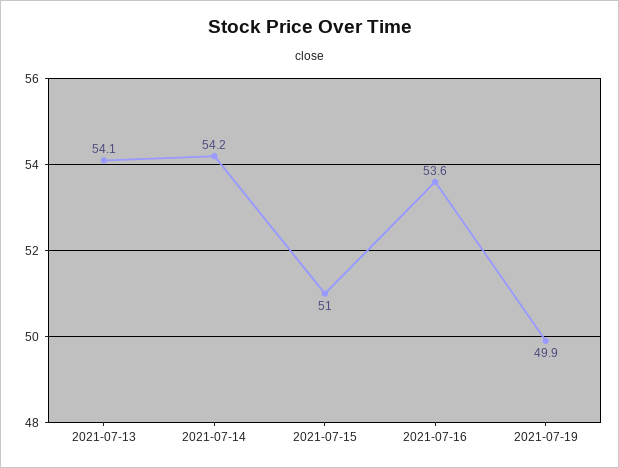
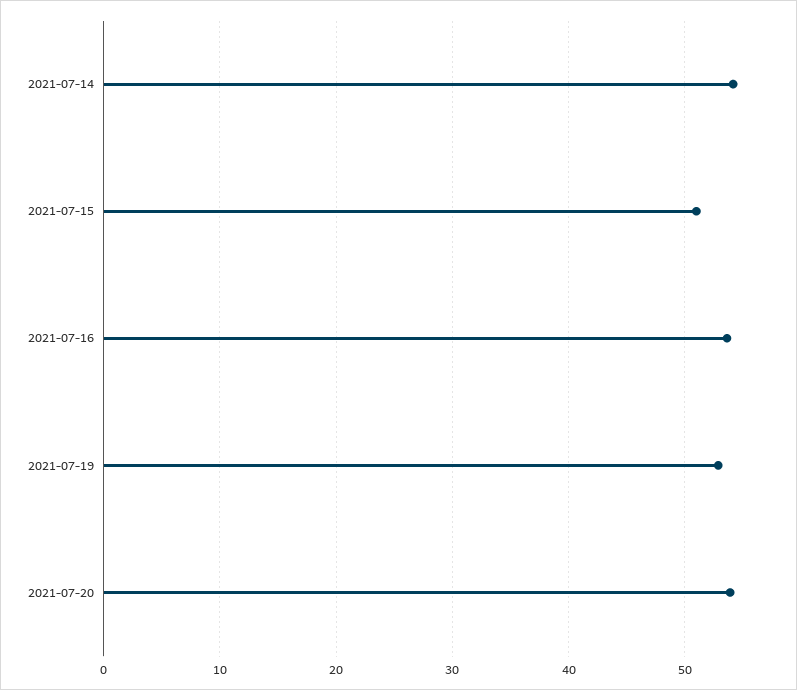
2021-07-13: 54.1 -> none
2021-07-19: 49.9 -> 53
2021-07-20: none -> 54

